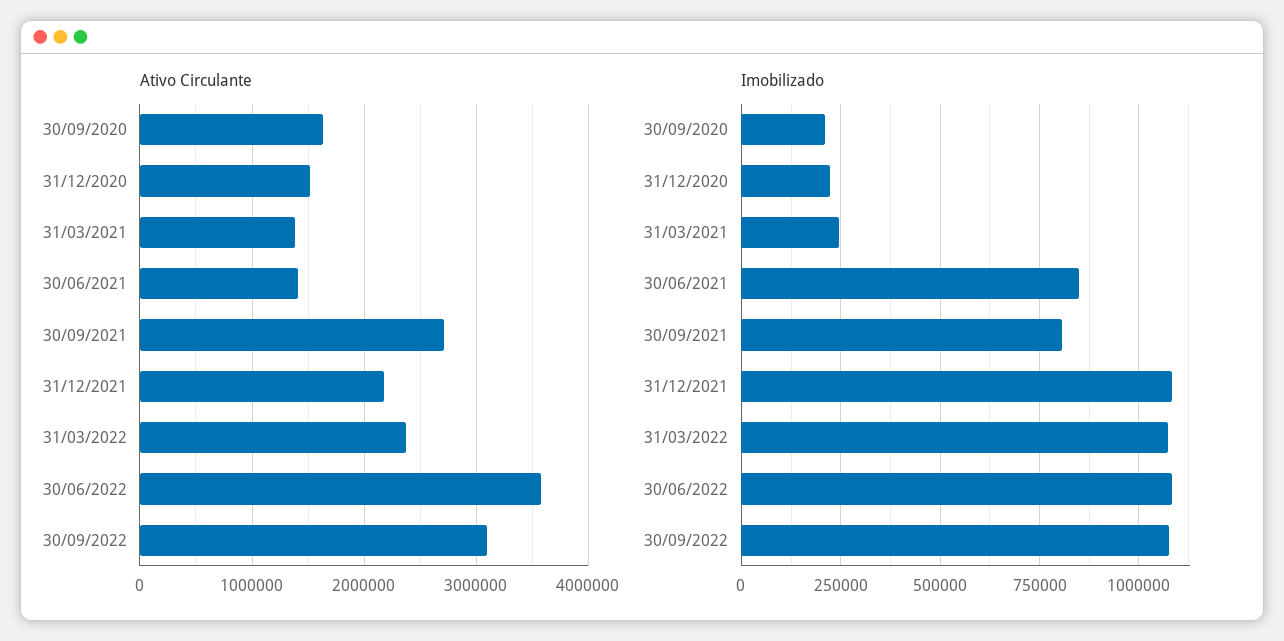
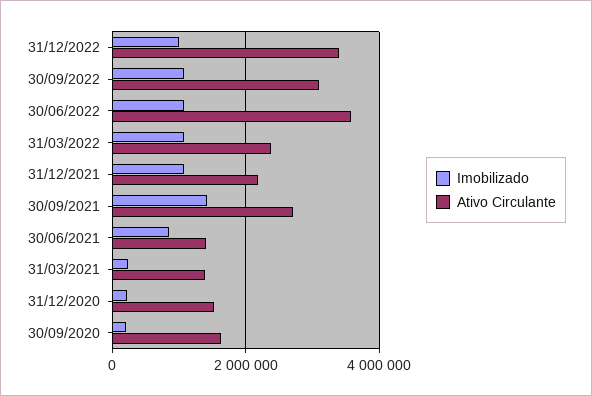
Imobilizado, 30/09/2021: 800000 -> 1400000
Imobilizado, 31/12/2022: none -> 1000000
Ativo Circulante, 31/12/2022: none -> 3400000

